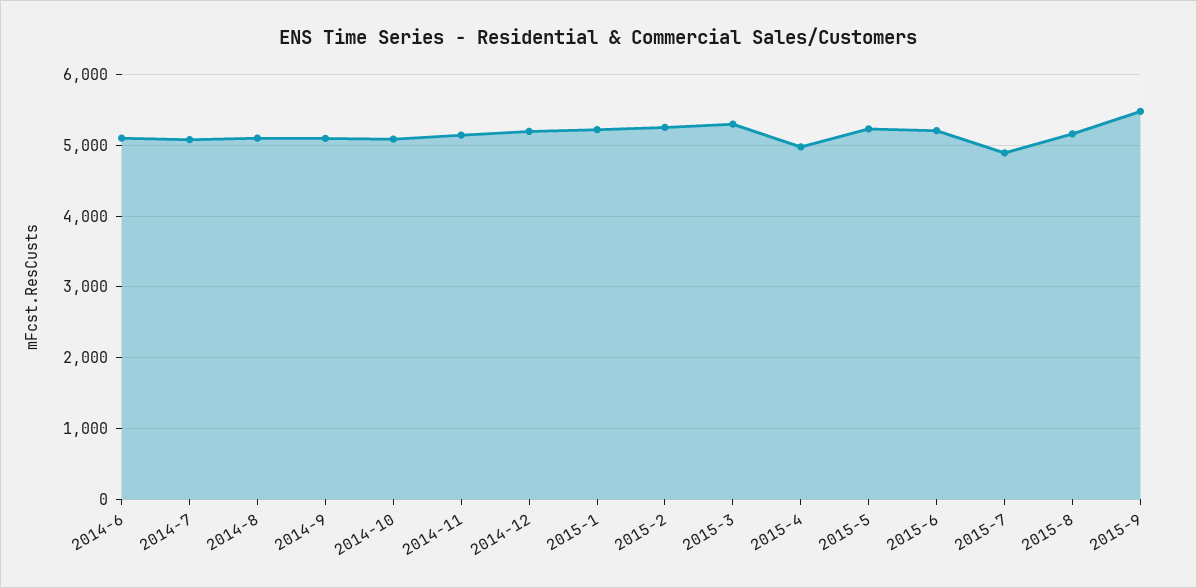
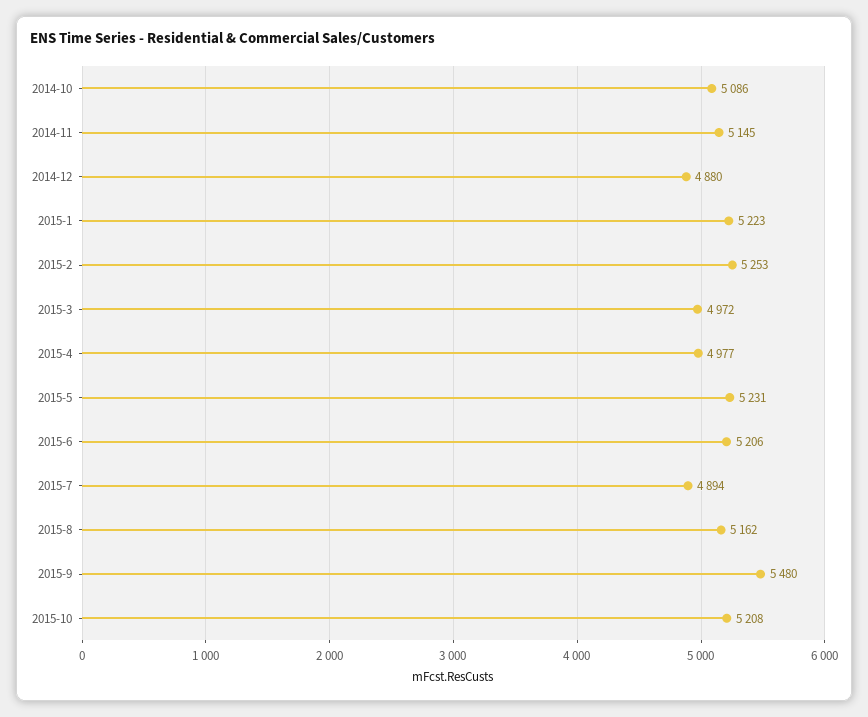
2014-6: 5100 -> none
2014-7: 5100 -> none
2014-8: 5100 -> none
2014-9: 5100 -> none
2014-12: 5200 -> 4880
2015-3: 5300 -> 4972
2015-10: none -> 5208

